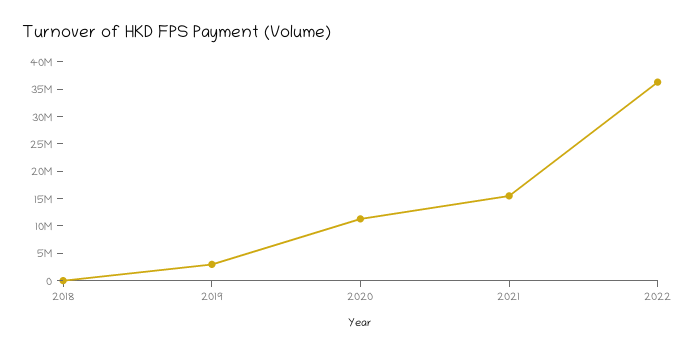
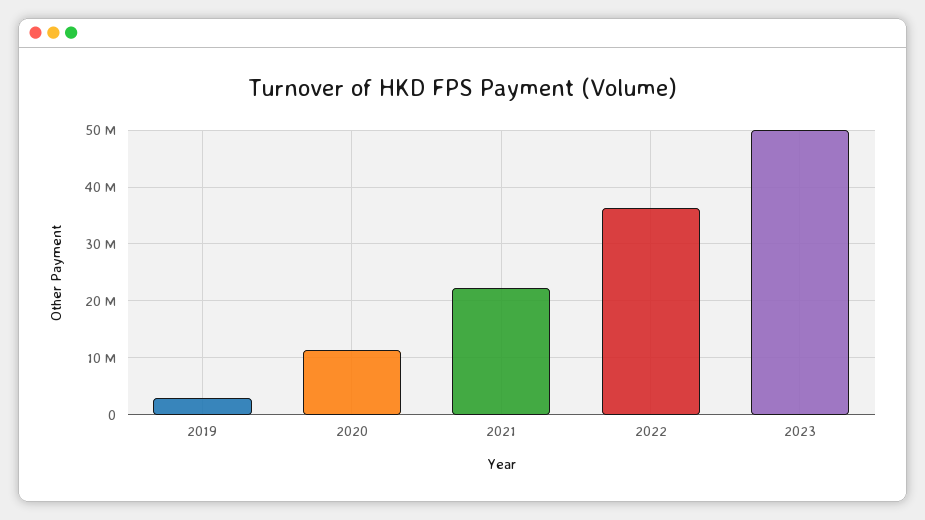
2018: 0 -> none
2021: 15000000 -> 22000000
2023: none -> 50000000

